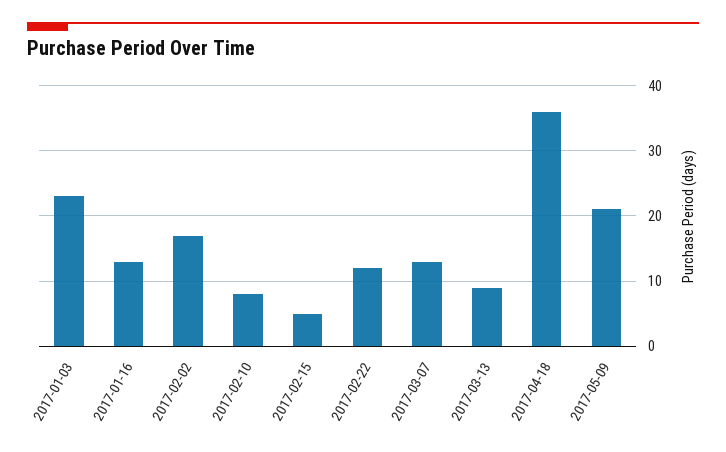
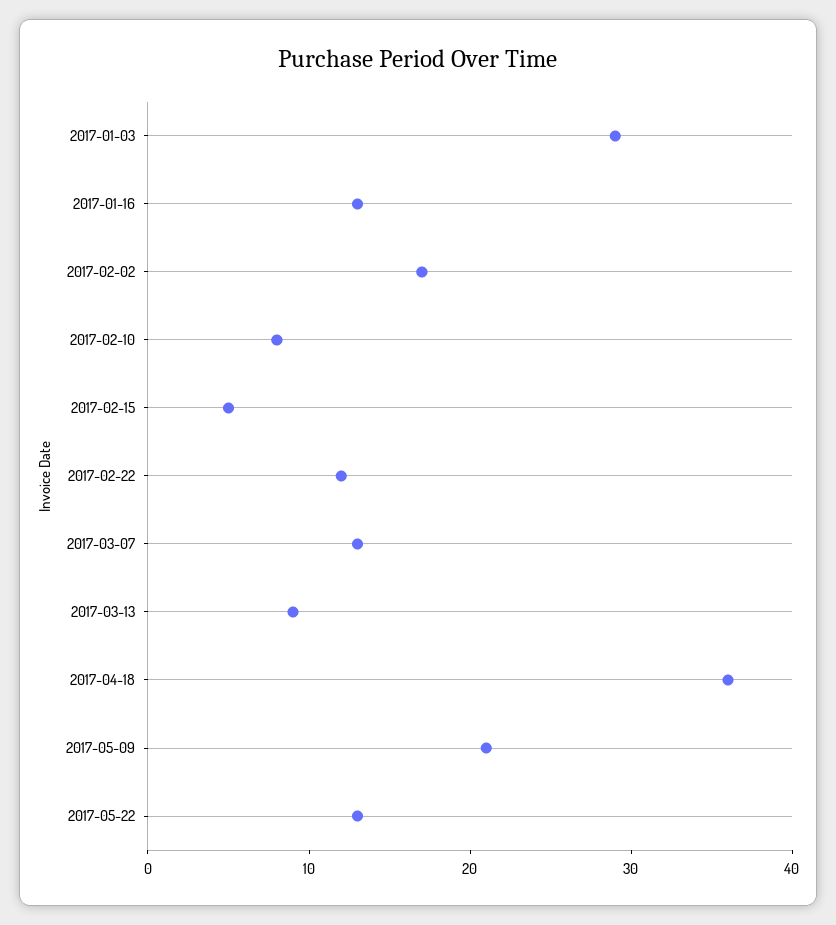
2017-01-03: 23 -> 29
2017-05-22: none -> 13

